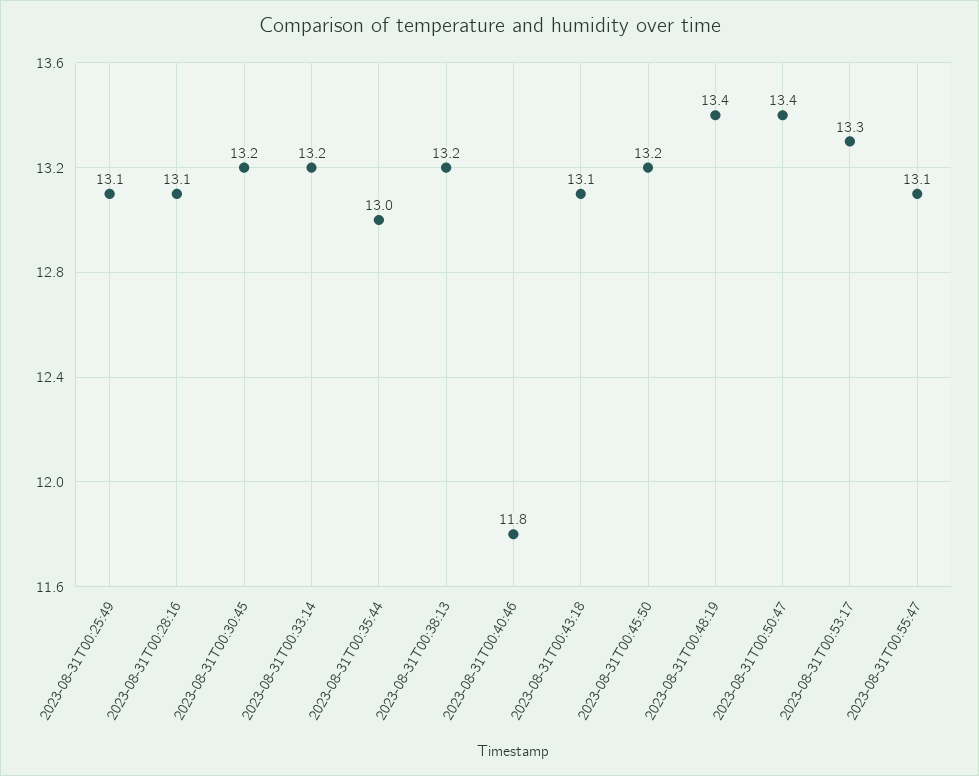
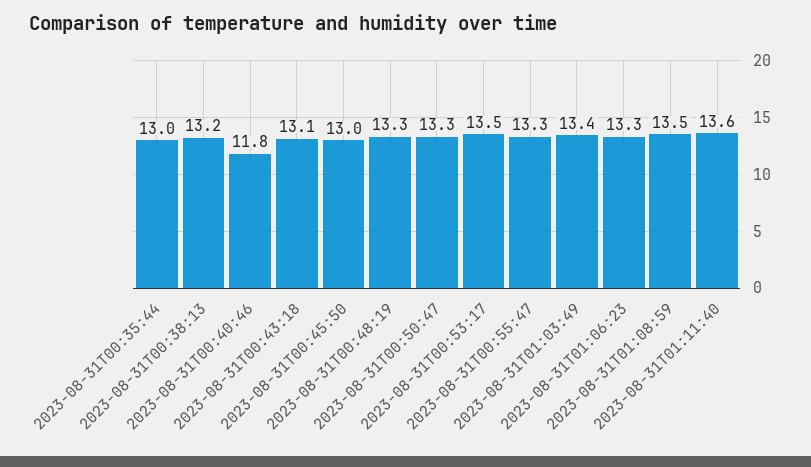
2023-08-31T00:25:49: 13.1 -> none
2023-08-31T00:28:16: 13.1 -> none
2023-08-31T00:30:45: 13.2 -> none
2023-08-31T00:33:14: 13.2 -> none
2023-08-31T00:45:50: 13.2 -> 13
2023-08-31T00:48:19: 13.4 -> 13.3
2023-08-31T00:50:47: 13.4 -> 13.3
2023-08-31T00:53:17: 13.3 -> 13.5
2023-08-31T00:55:47: 13.1 -> 13.3
2023-08-31T01:03:49: none -> 13.4
2023-08-31T01:06:23: none -> 13.3
2023-08-31T01:08:59: none -> 13.5
2023-08-31T01:11:40: none -> 13.6

